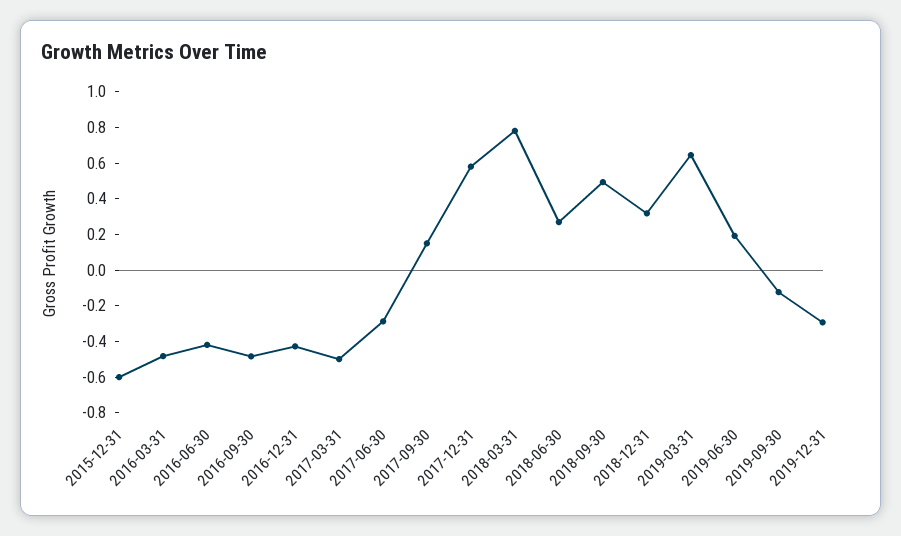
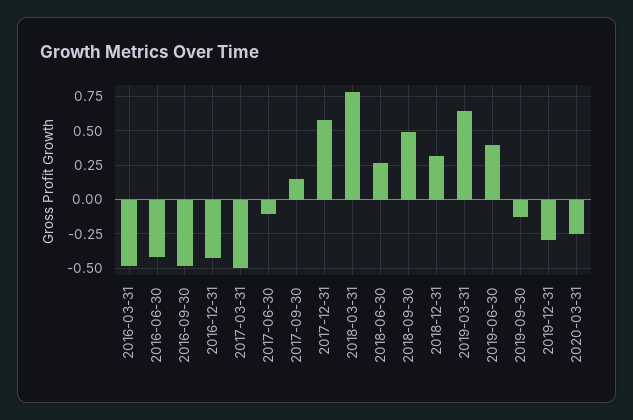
2015-12-31: -0.6 -> none
2017-06-30: -0.3 -> -0.1
2019-06-30: 0.2 -> 0.4
2020-03-31: none -> -0.25

